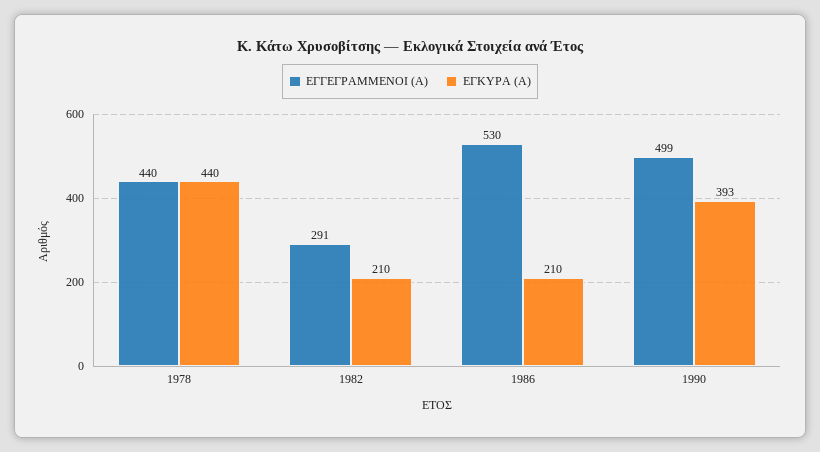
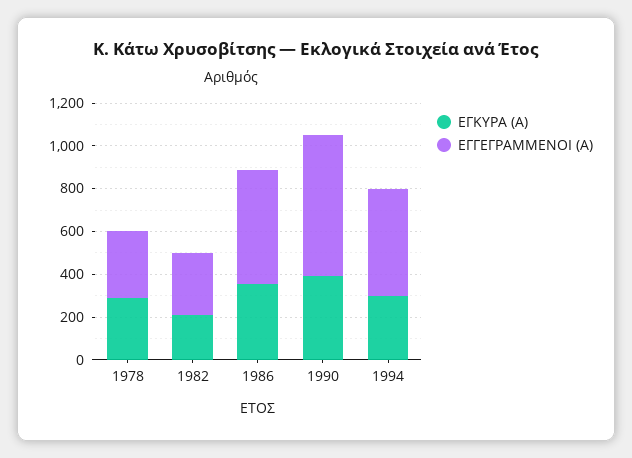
ΕΓΓΕΓΡΑΜΜΕΝΟΙ (Α), 1978: 440 -> 300
ΕΓΚΥΡΑ (Α), 1978: 440 -> 300
ΕΓΚΥΡΑ (Α), 1986: 210 -> 350
ΕΓΓΕΓΡΑΜΜΕΝΟΙ (Α), 1990: 499 -> 650
ΕΓΚΥΡΑ (Α), 1994: none -> 300
ΕΓΓΕΓΡΑΜΜΕΝΟΙ (Α), 1994: none -> 500

